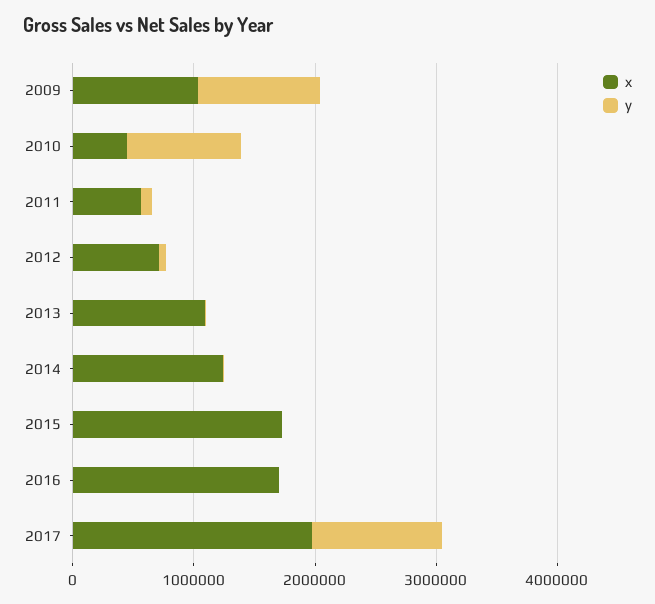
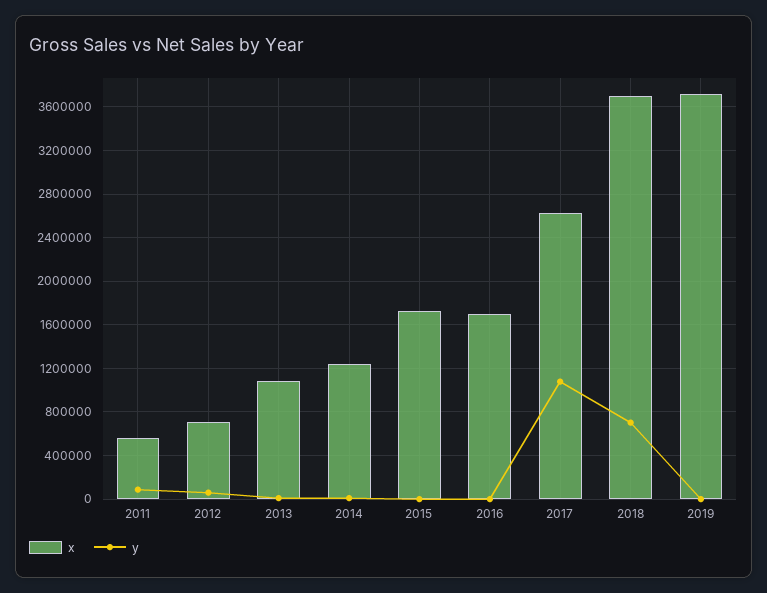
x, 2009: 1000000 -> none
y, 2009: 1000000 -> none
x, 2010: 400000 -> none
y, 2010: 1000000 -> none
x, 2017: 2000000 -> 2600000
x, 2018: none -> 3700000
y, 2018: none -> 700000
x, 2019: none -> 3700000
y, 2019: none -> 0

